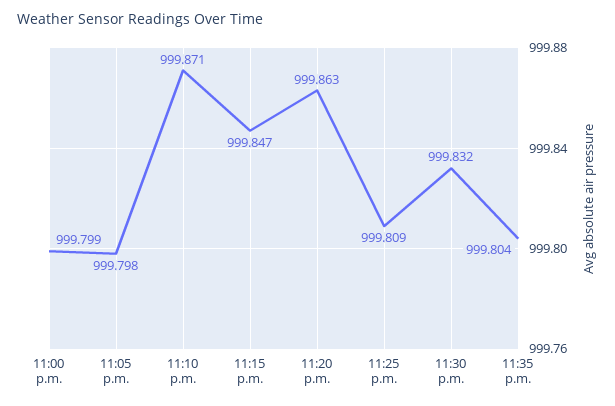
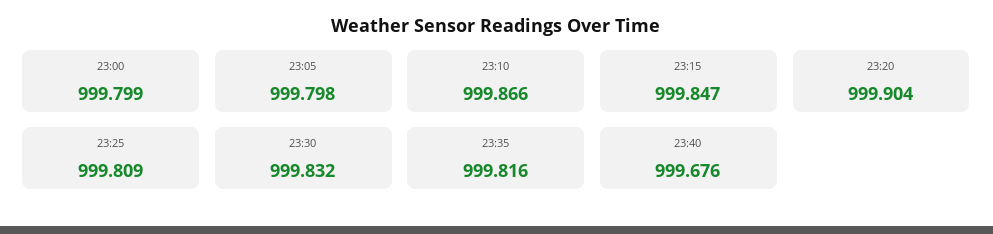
11:10 p.m.: 999.871 -> 999.866
11:20 p.m.: 999.863 -> 999.904
11:35 p.m.: 999.804 -> 999.816
23:40: none -> 999.676

